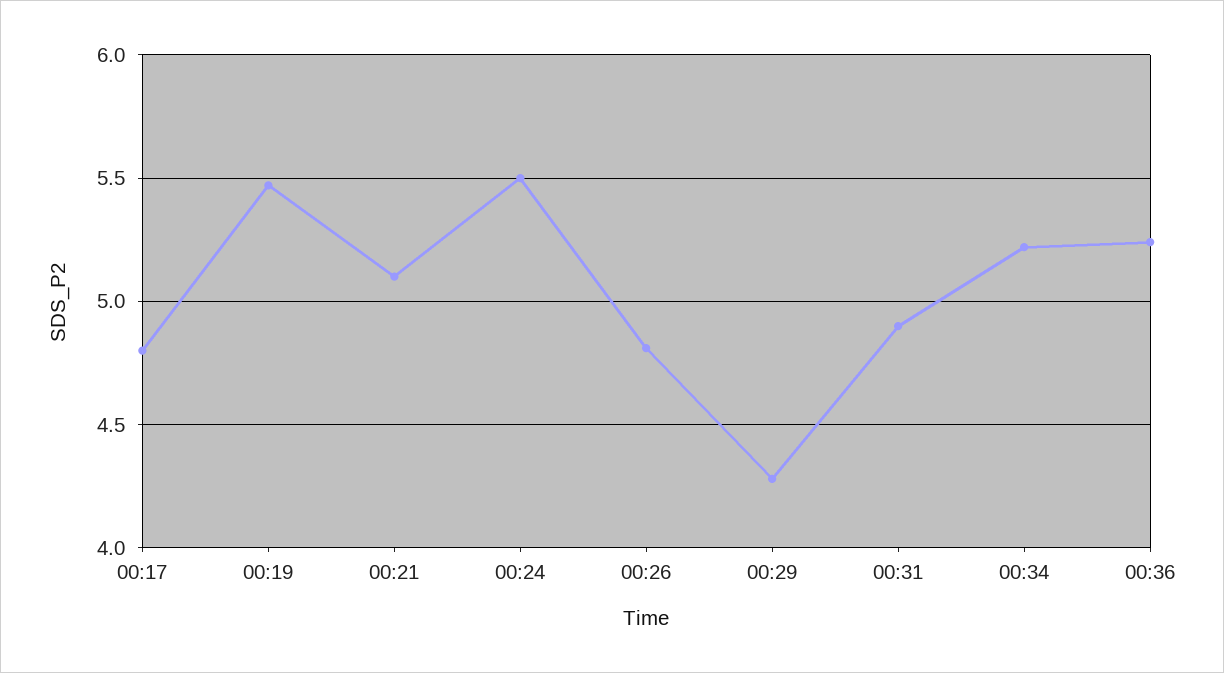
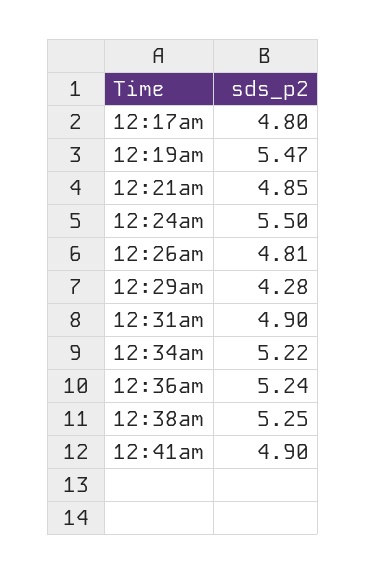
00:21: 5.1 -> 4.85
12:38am: none -> 5.25
12:41am: none -> 4.9

